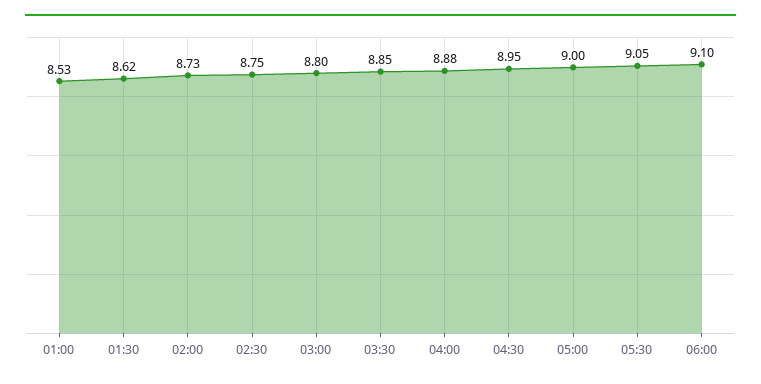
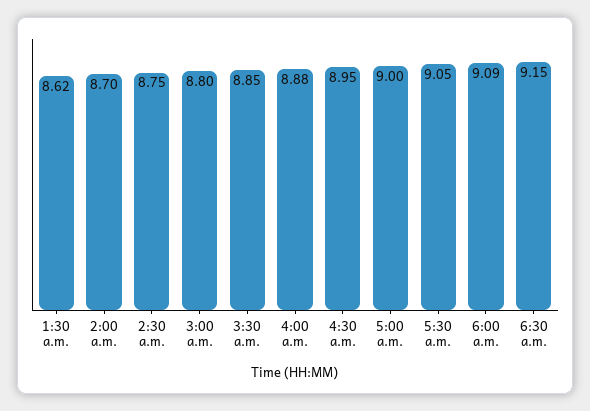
01:00: 8.53 -> none
02:00: 8.73 -> 8.7
06:00: 9.1 -> 9.09
6:30 a.m.: none -> 9.15

